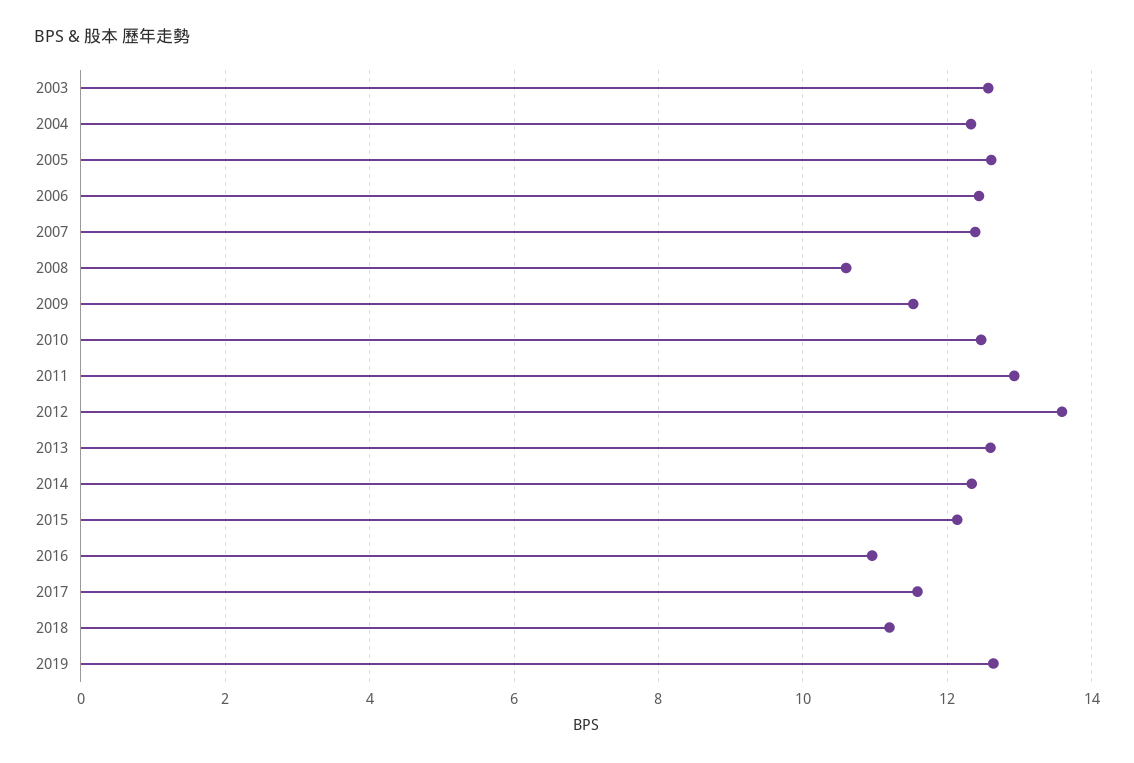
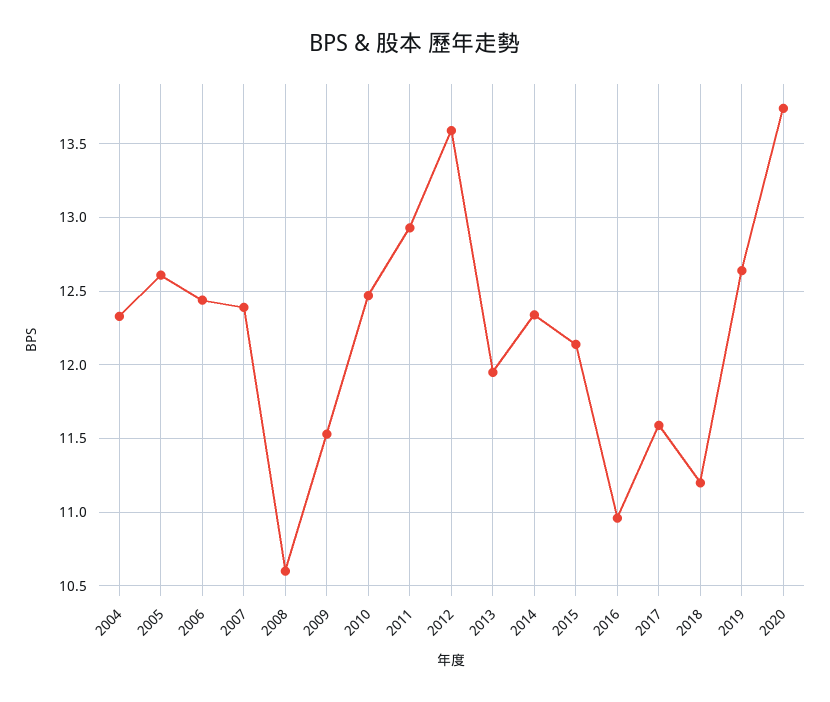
2003: 12.6 -> none
2013: 12.6 -> 11.95
2020: none -> 13.75

